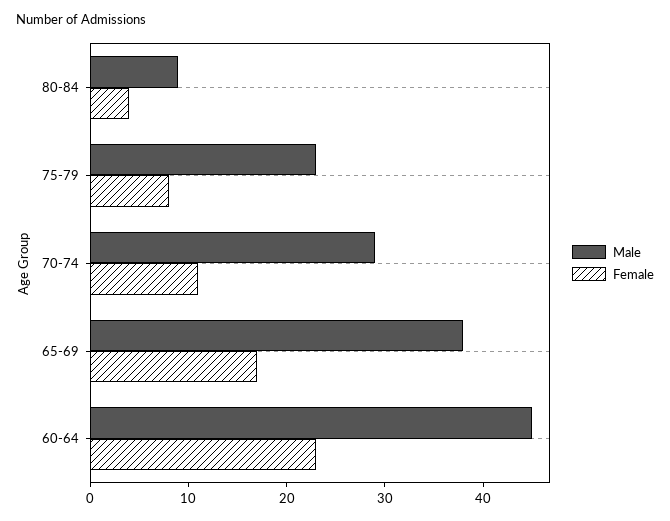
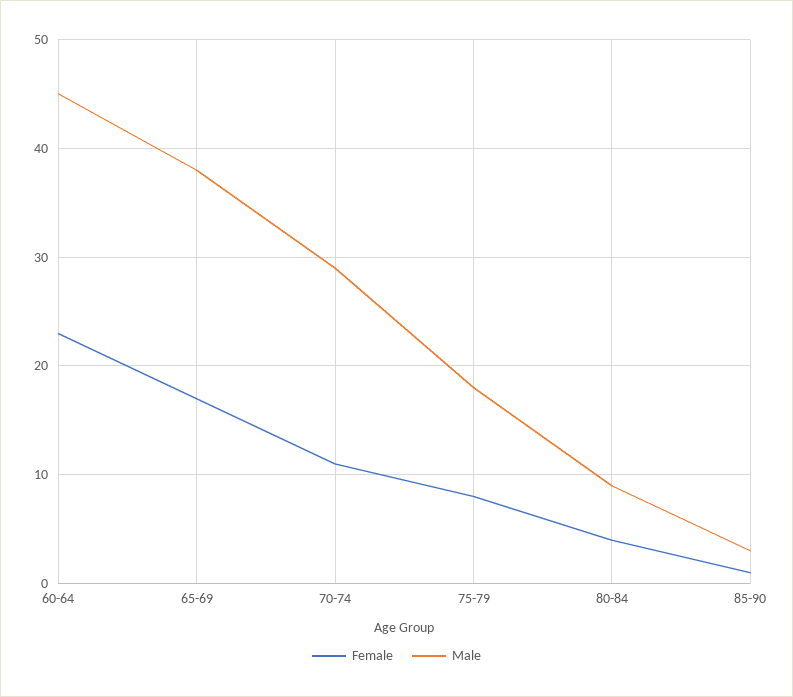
Male, 75-79: 23 -> 18
Female, 85-90: none -> 1
Male, 85-90: none -> 3

